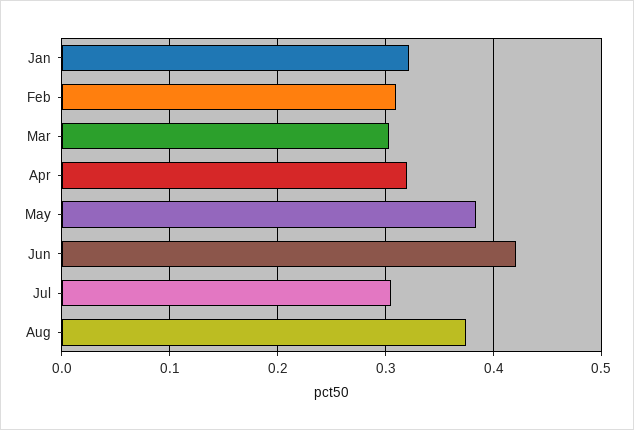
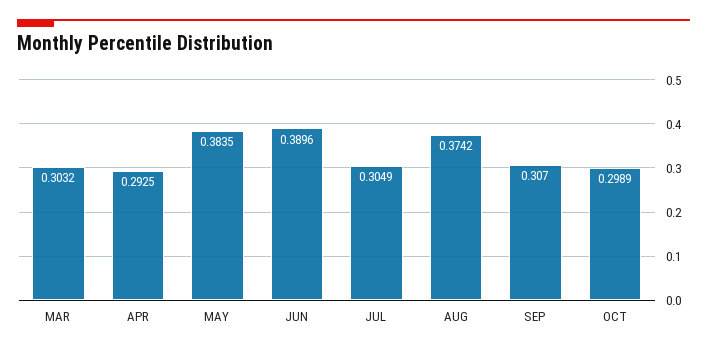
Jan: 0.32 -> none
Feb: 0.31 -> none
Apr: 0.32 -> 0.2925
Jun: 0.42 -> 0.3896
SEP: none -> 0.307
OCT: none -> 0.2989

